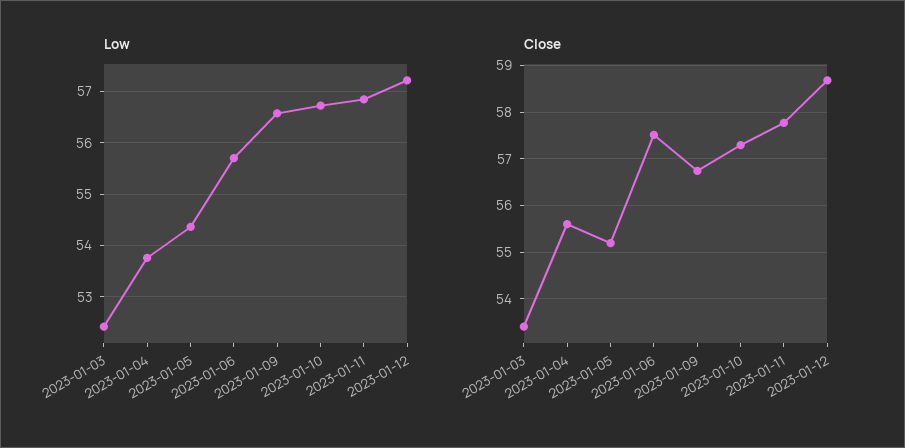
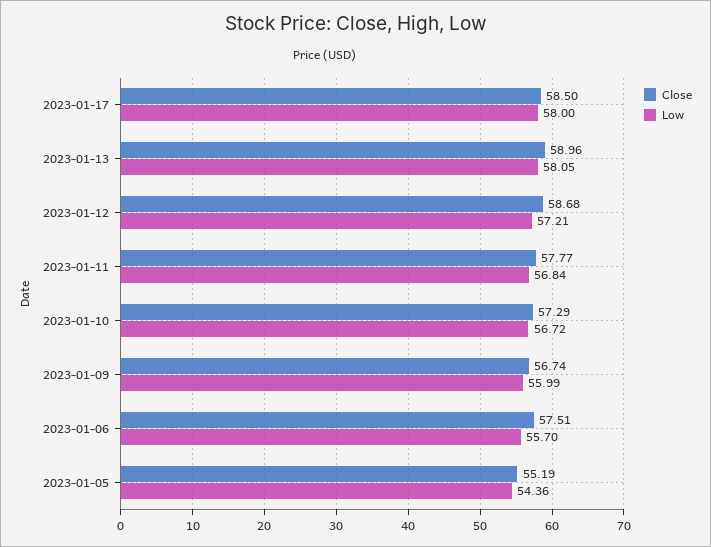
Low, 2023-01-03: 52.4 -> none
Low, 2023-01-04: 53.8 -> none
Low, 2023-01-09: 56.6 -> 55.99
Close, 2023-01-03: 53.4 -> none
Close, 2023-01-04: 55.6 -> none
Close, 2023-01-17: none -> 58.5
Low, 2023-01-17: none -> 58
Close, 2023-01-13: none -> 58.96
Low, 2023-01-13: none -> 58.05

